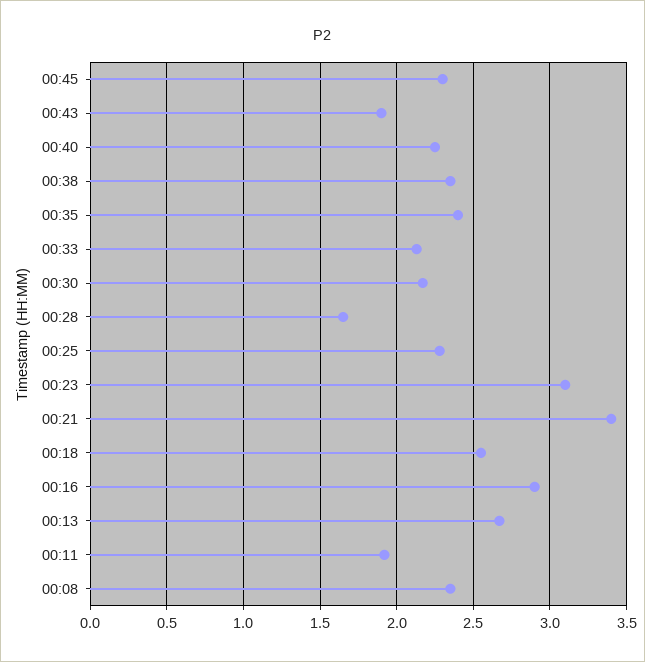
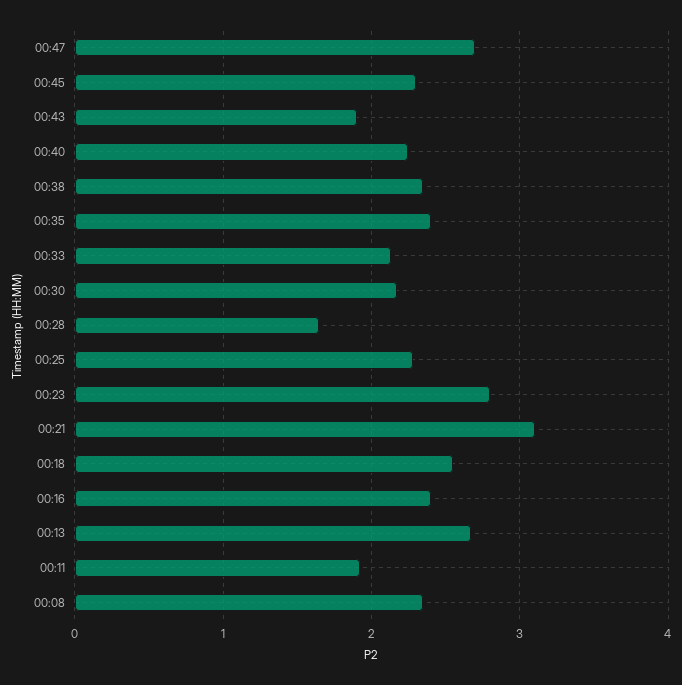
00:23: 3.1 -> 2.8
00:21: 3.4 -> 3.1
00:16: 2.9 -> 2.4
00:47: none -> 2.7

